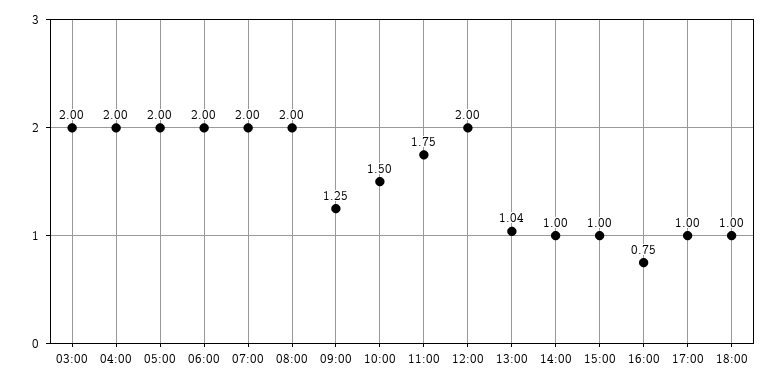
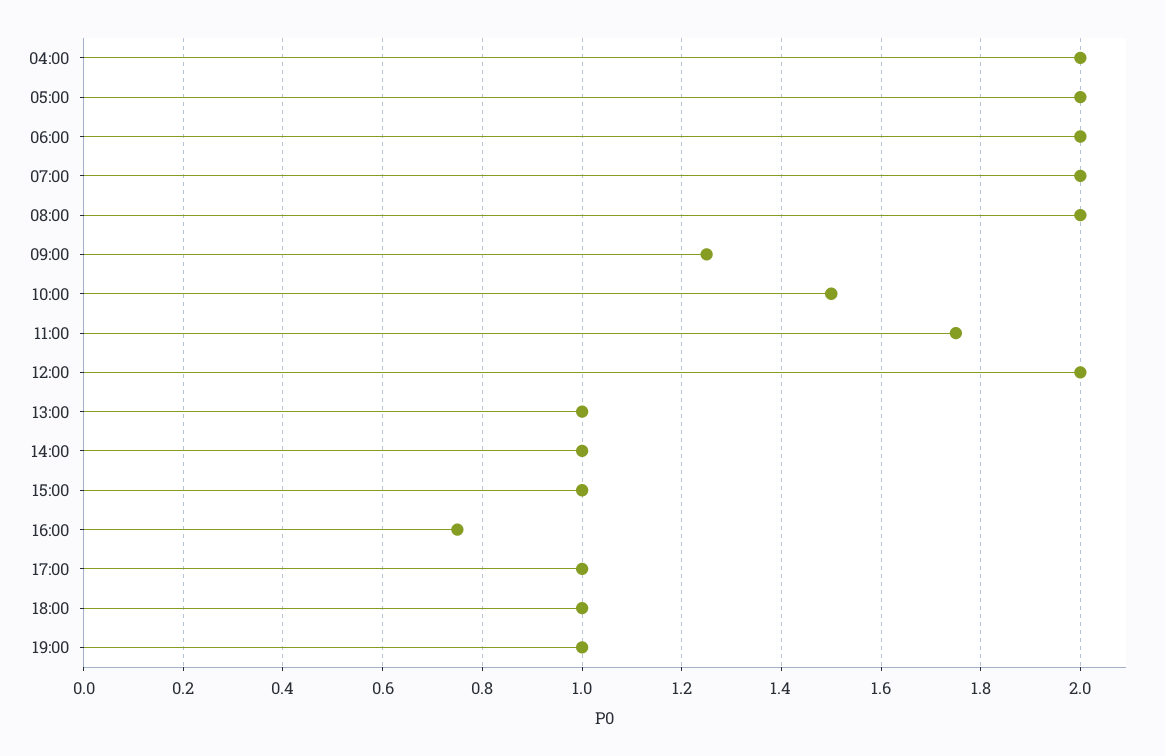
03:00: 2 -> none
13:00: 1.04 -> 1
19:00: none -> 1

